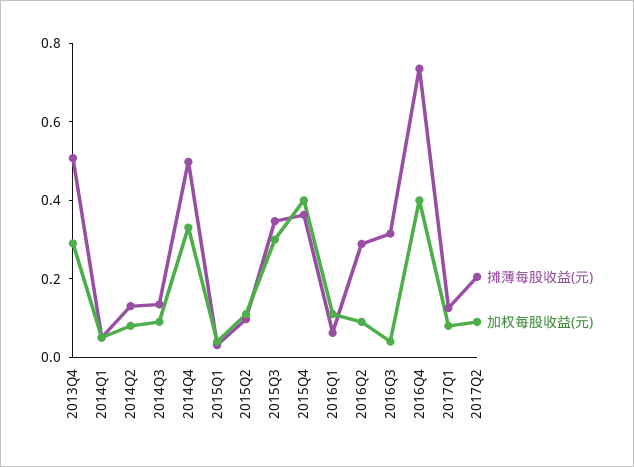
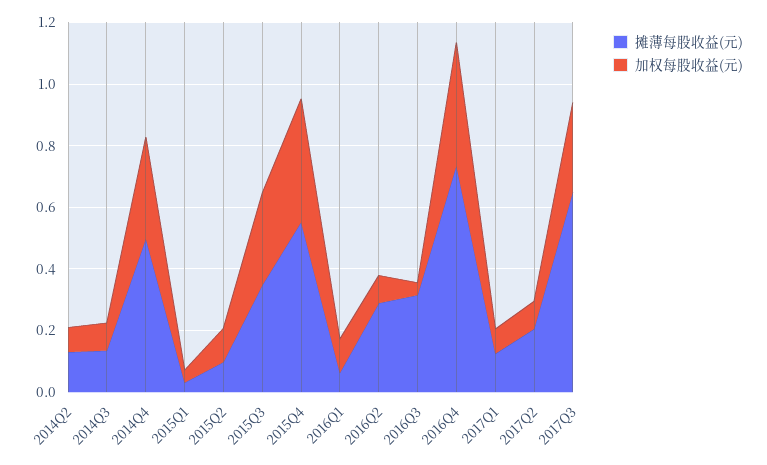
摊薄每股收益(元), 2013Q4: 0.5 -> none
加权每股收益(元), 2013Q4: 0.3 -> none
摊薄每股收益(元), 2014Q1: 0.05 -> none
加权每股收益(元), 2014Q1: 0.05 -> none
摊薄每股收益(元), 2015Q4: 0.35 -> 0.55
摊薄每股收益(元), 2017Q3: none -> 0.65
加权每股收益(元), 2017Q3: none -> 0.3

